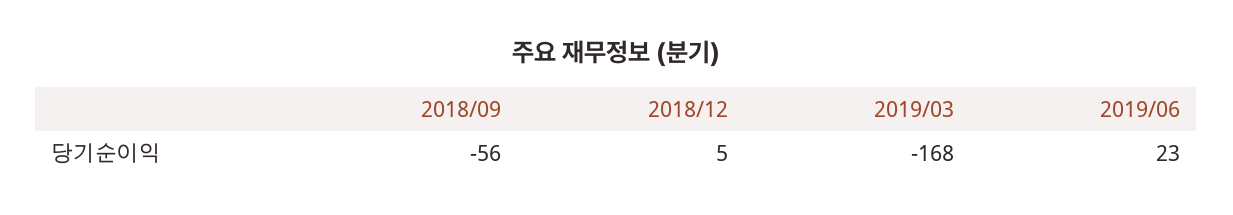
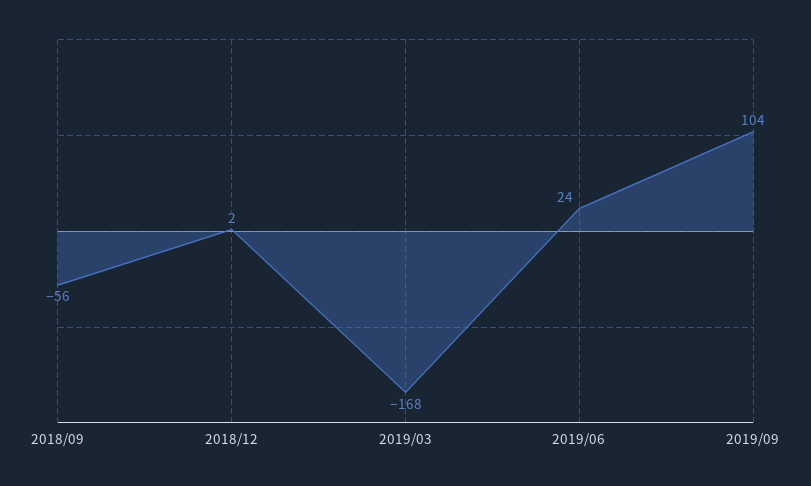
2018/12: 5 -> 2
2019/06: 23 -> 24
2019/09: none -> 104

